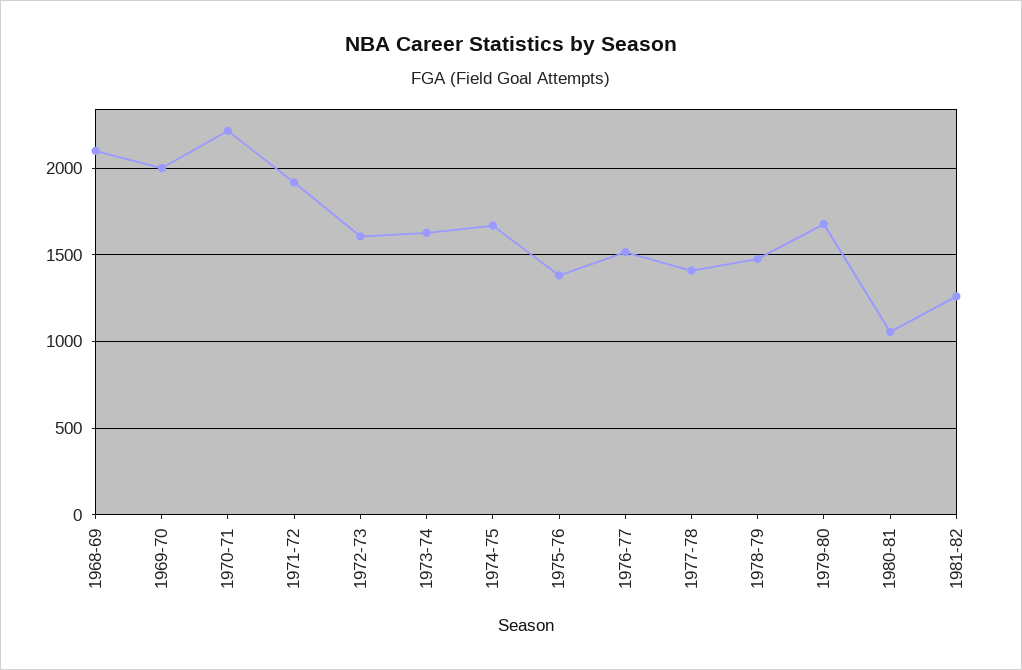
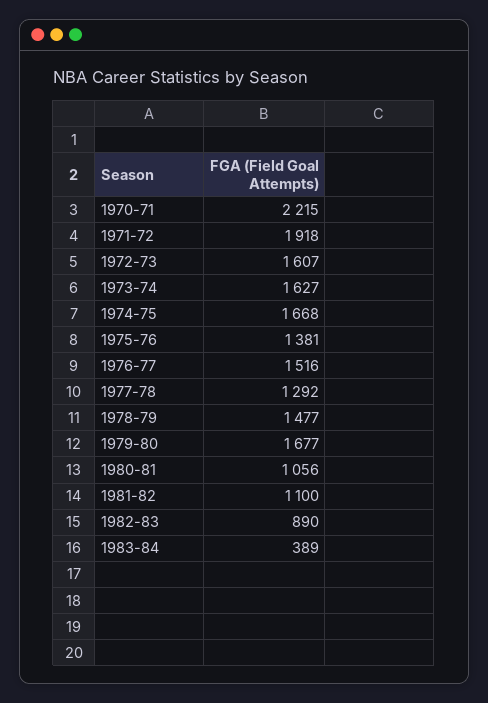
1968-69: 2100 -> none
1969-70: 2000 -> none
1977-78: 1400 -> 1292
1981-82: 1250 -> 1100
1982-83: none -> 890
1983-84: none -> 389

